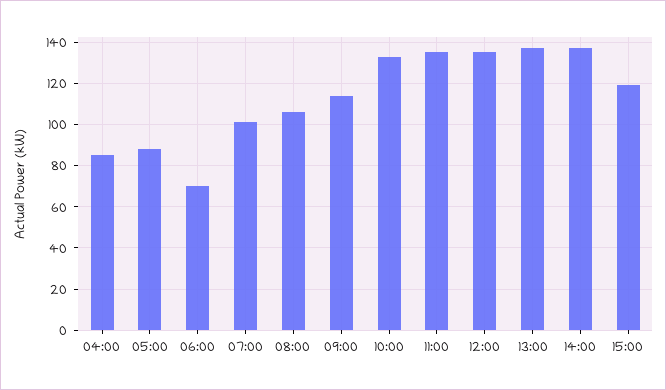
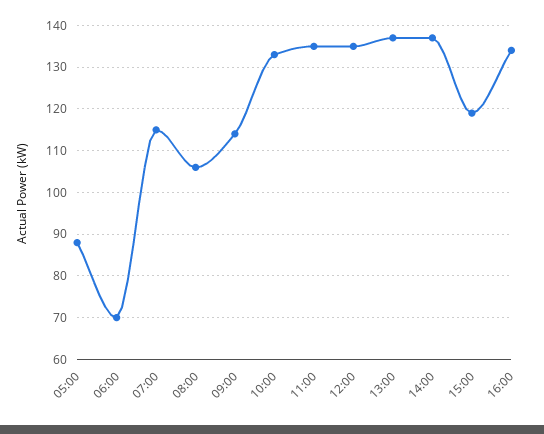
04:00: 85 -> none
07:00: 100 -> 115
16:00: none -> 135

